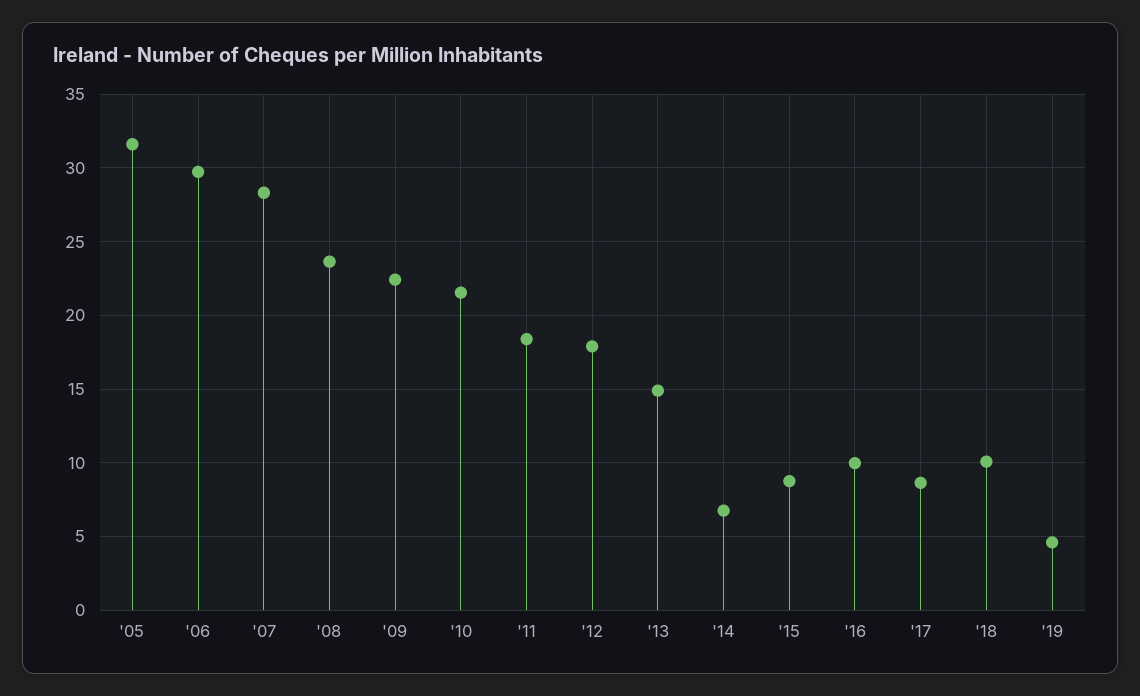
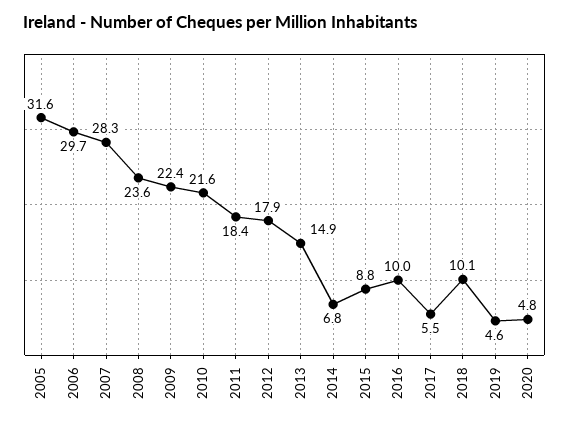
'17: 8.5 -> 5.5
2020: none -> 4.8

